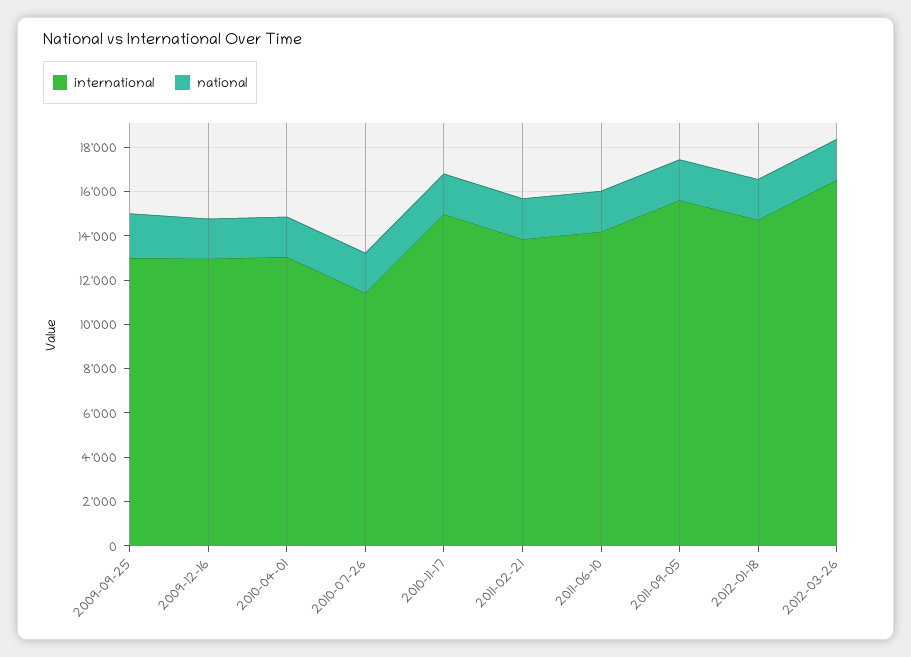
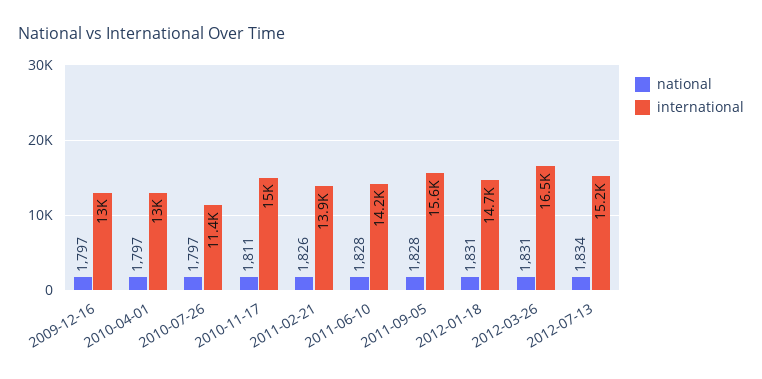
international, 2009-09-25: 13000 -> none
national, 2009-09-25: 2000 -> none
national, 2012-07-13: none -> 1834
international, 2012-07-13: none -> 15200

